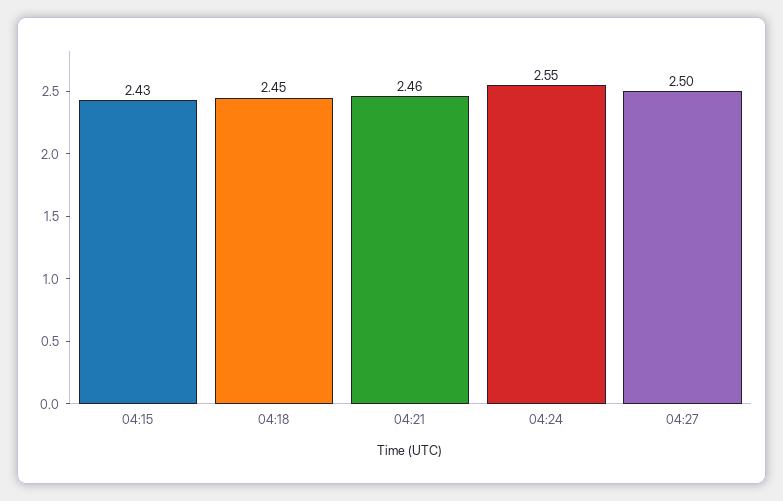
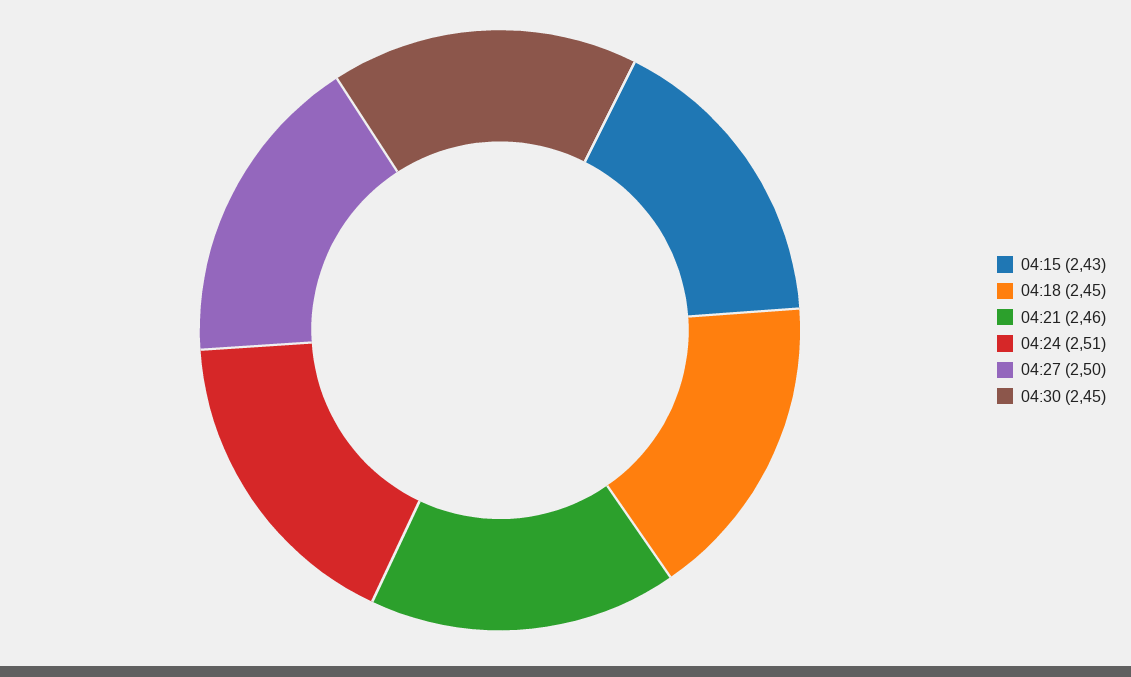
04:24: 2.55 -> 2.51
04:30: none -> 2.45

